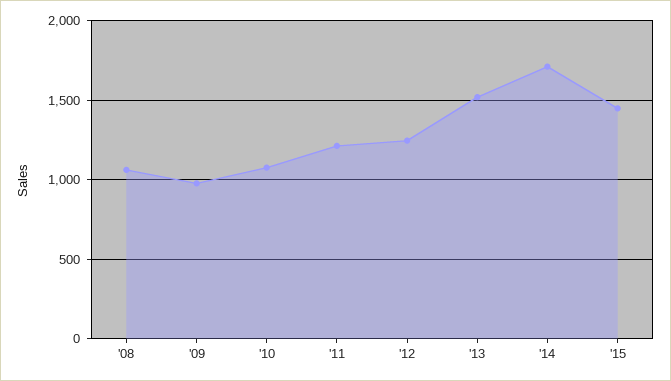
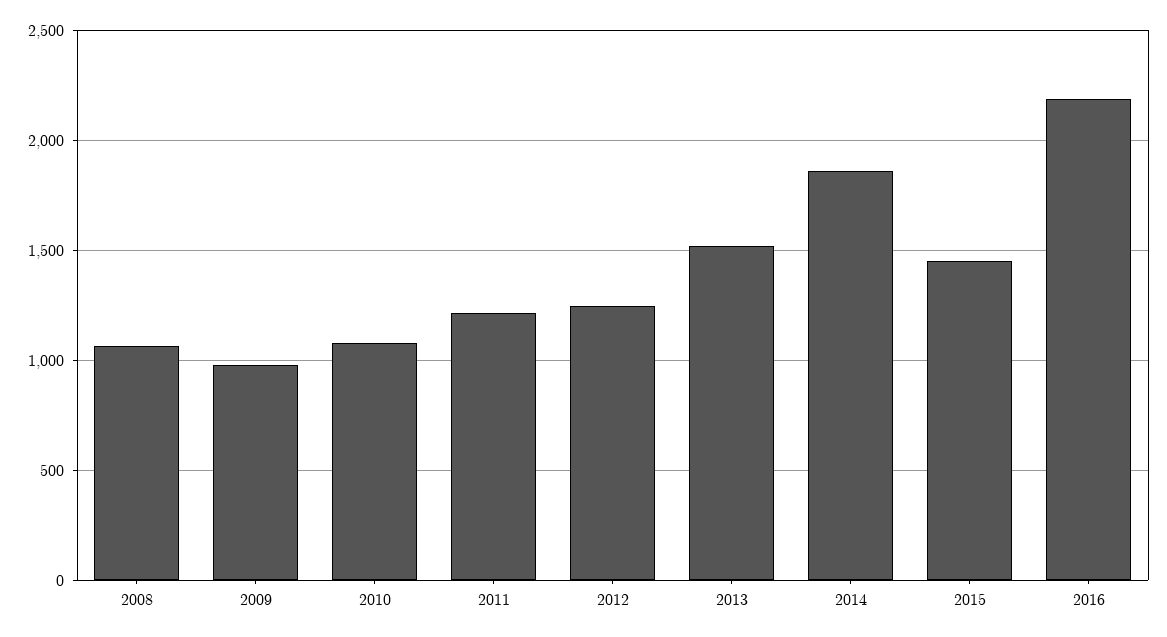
'14: 1700 -> 1850
2016: none -> 2200

